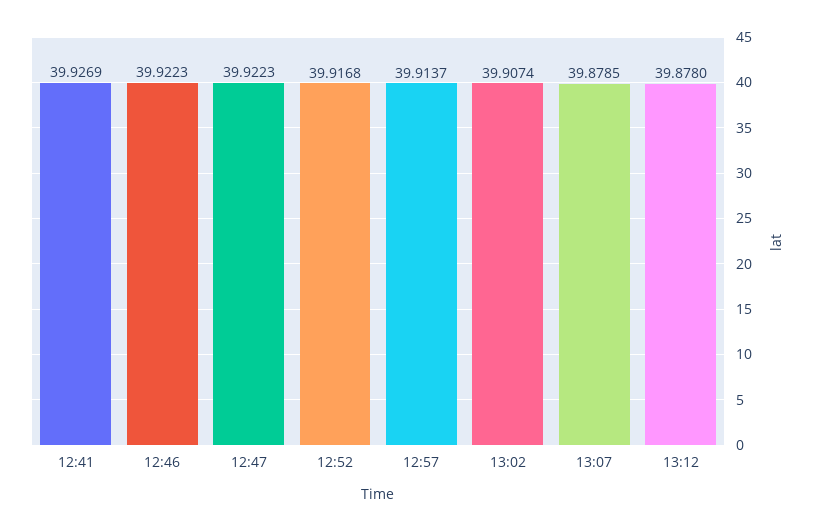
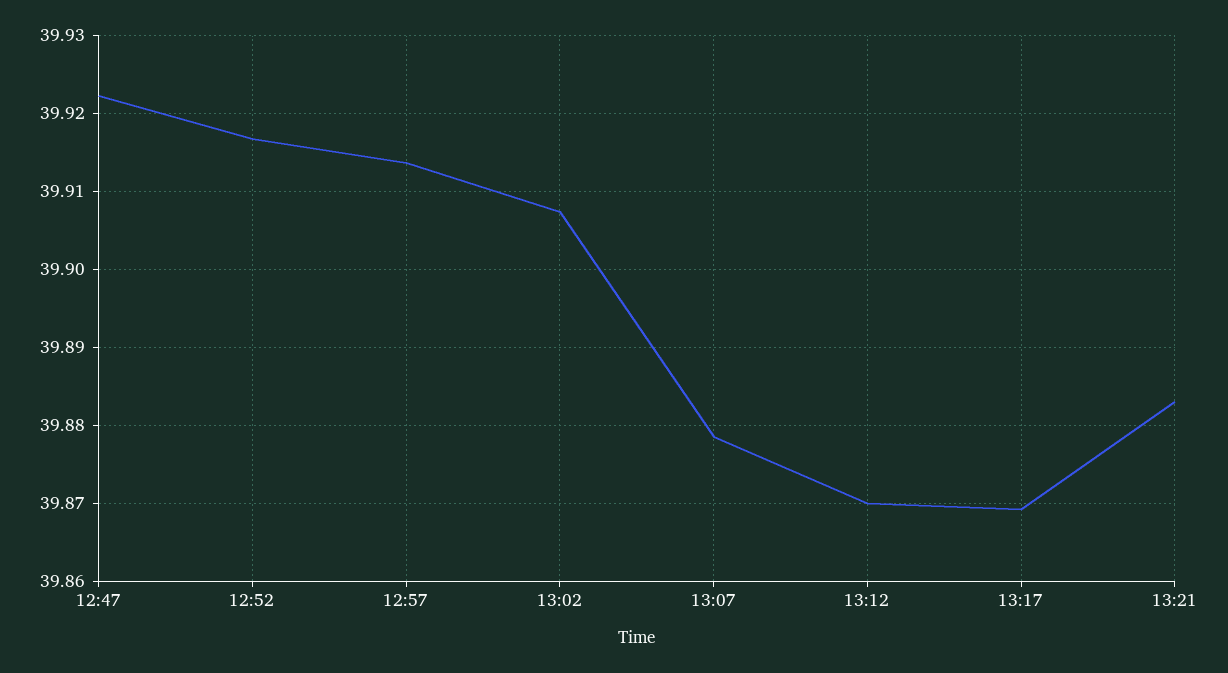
12:41: 39.9269 -> none
12:46: 39.9223 -> none
13:12: 39.878 -> 39.87
13:17: none -> 39.869
13:21: none -> 39.883

